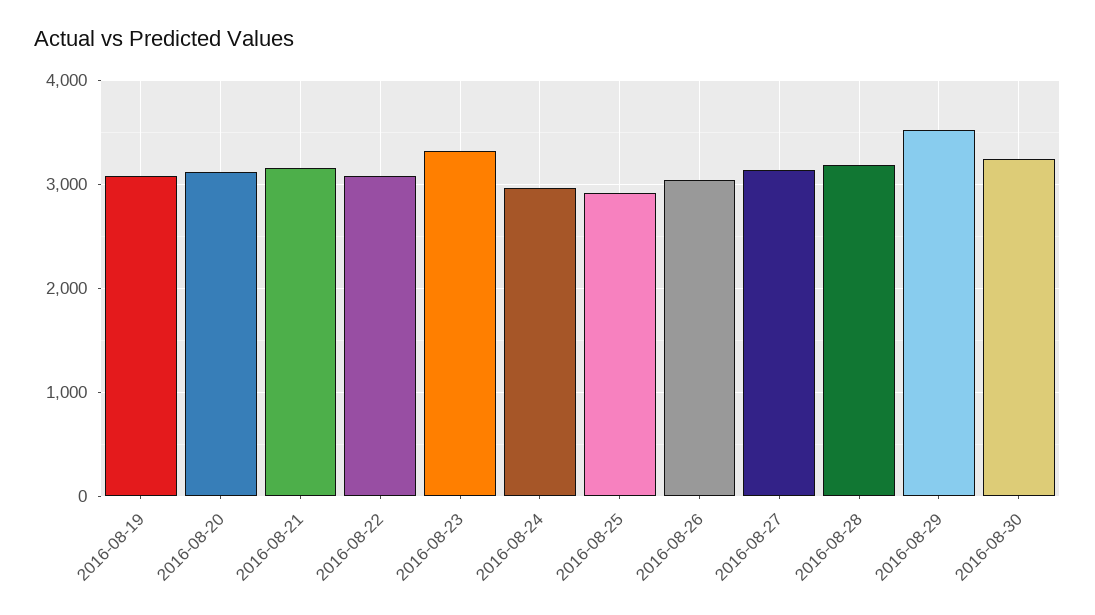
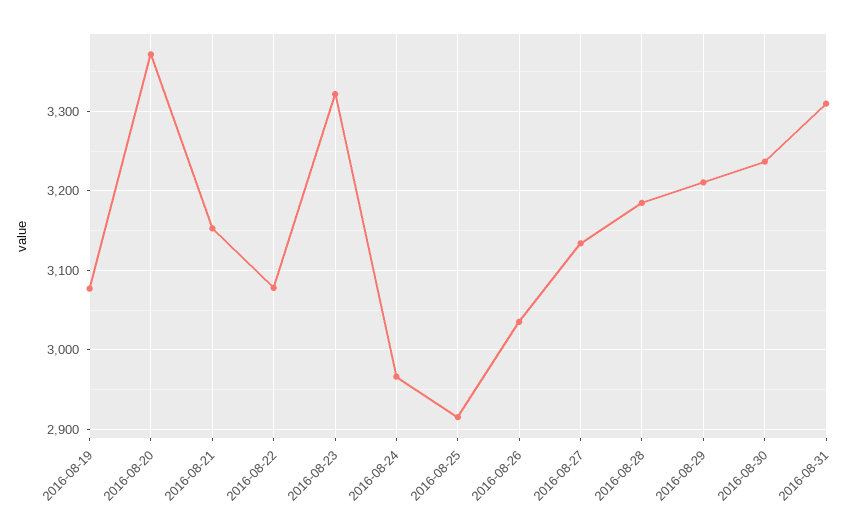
2016-08-20: 3100 -> 3370
2016-08-29: 3500 -> 3210
2016-08-31: none -> 3310

